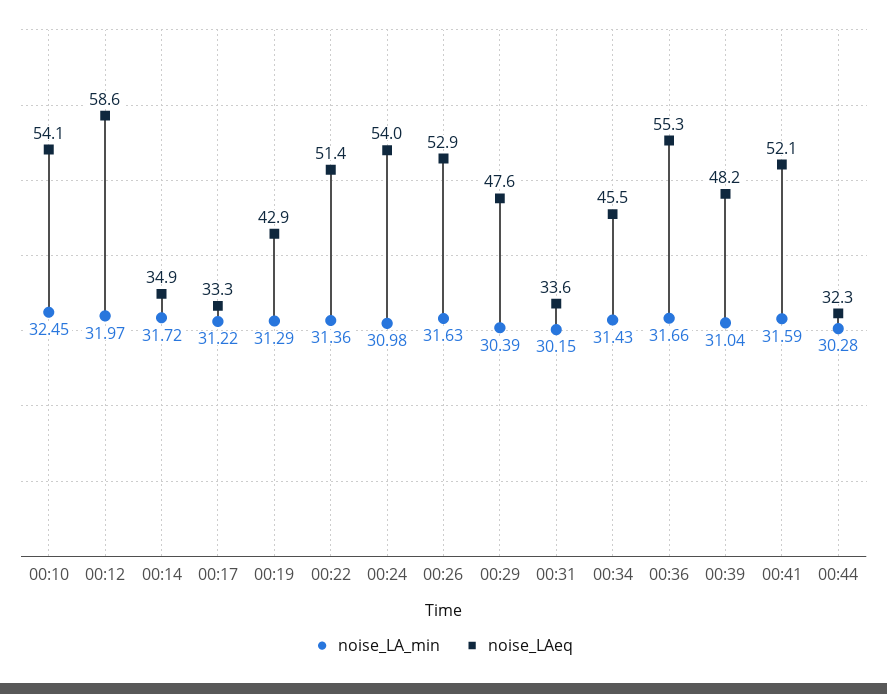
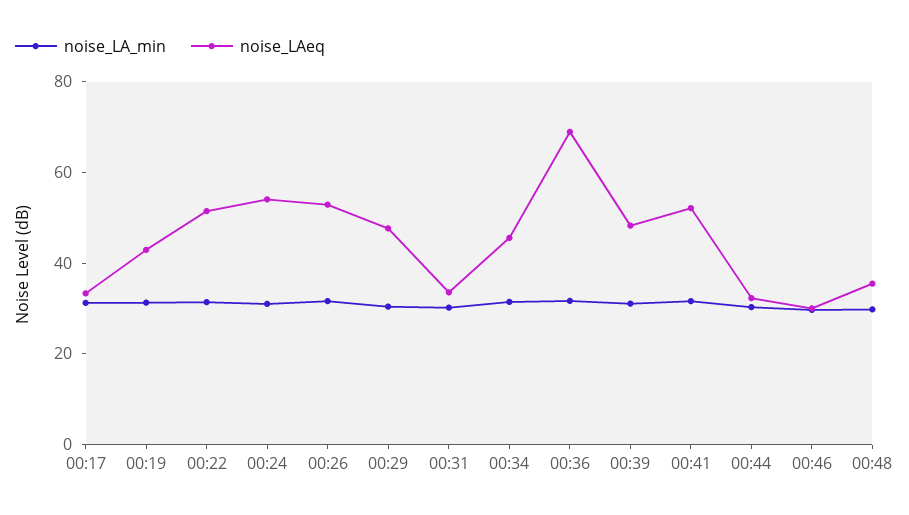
noise_LA_min, 00:10: 32.45 -> none
noise_LAeq, 00:10: 54.1 -> none
noise_LA_min, 00:12: 31.97 -> none
noise_LAeq, 00:12: 58.6 -> none
noise_LA_min, 00:14: 31.72 -> none
noise_LAeq, 00:14: 34.9 -> none
noise_LAeq, 00:36: 55.3 -> 70
noise_LA_min, 00:46: none -> 30
noise_LAeq, 00:46: none -> 30
noise_LA_min, 00:48: none -> 30
noise_LAeq, 00:48: none -> 35

